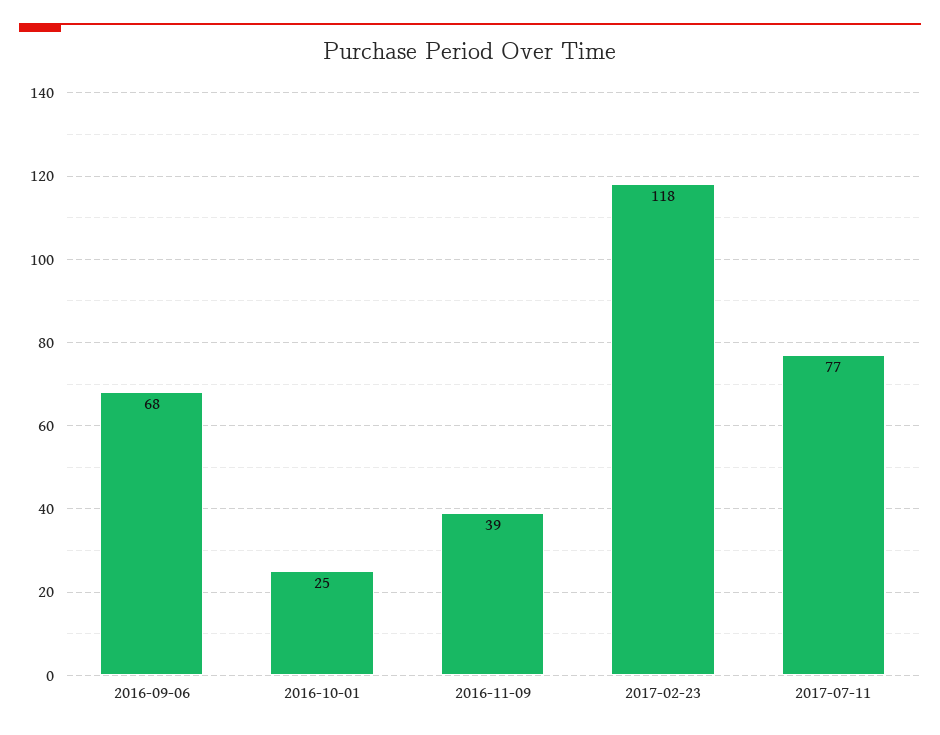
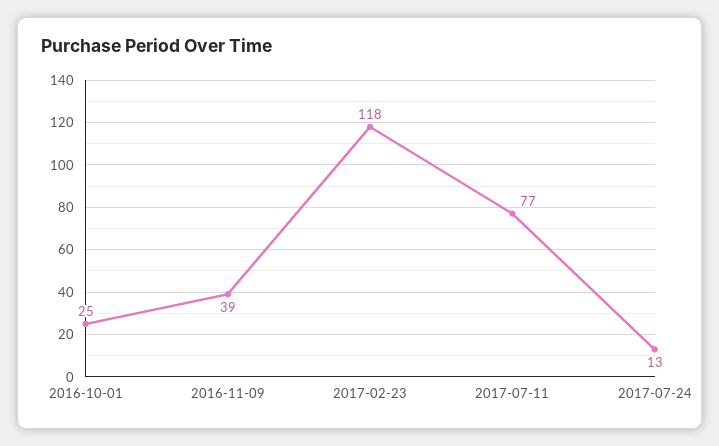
2016-09-06: 68 -> none
2017-07-24: none -> 13

